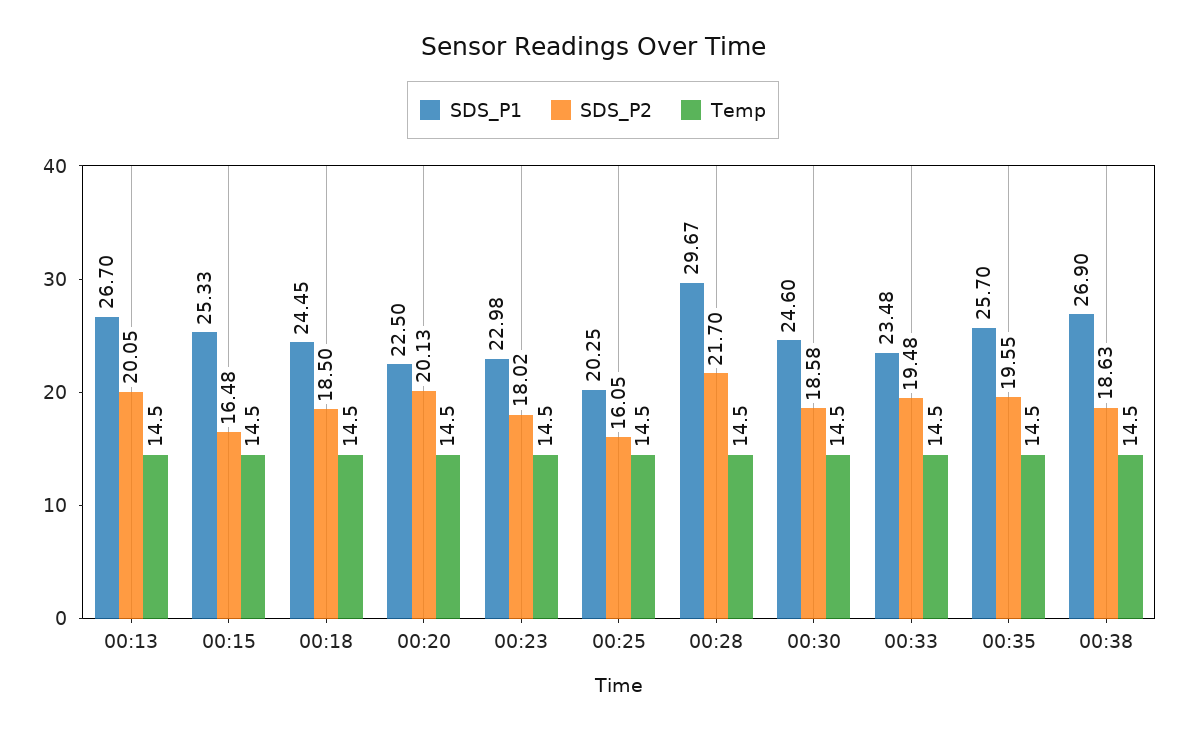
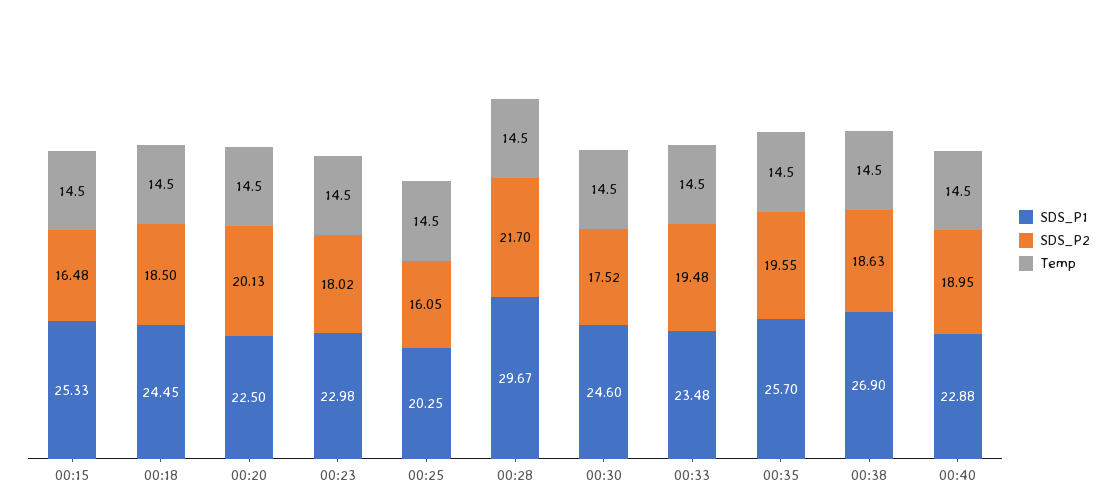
SDS_P1, 00:13: 26.7 -> none
SDS_P2, 00:13: 20.05 -> none
Temp, 00:13: 14.5 -> none
SDS_P2, 00:30: 18.58 -> 17.52
SDS_P1, 00:40: none -> 22.88
SDS_P2, 00:40: none -> 18.95
Temp, 00:40: none -> 14.5

